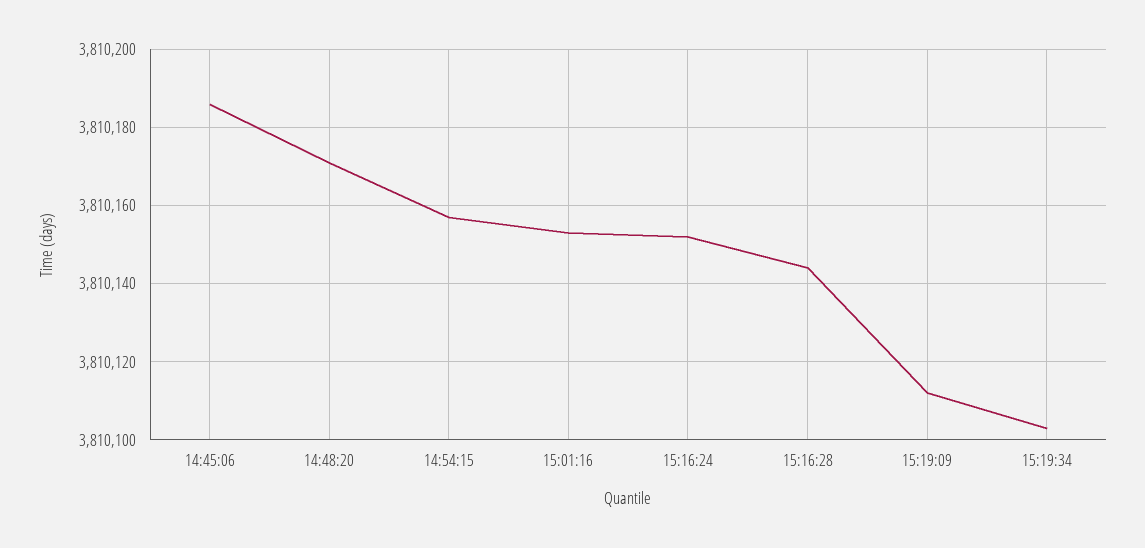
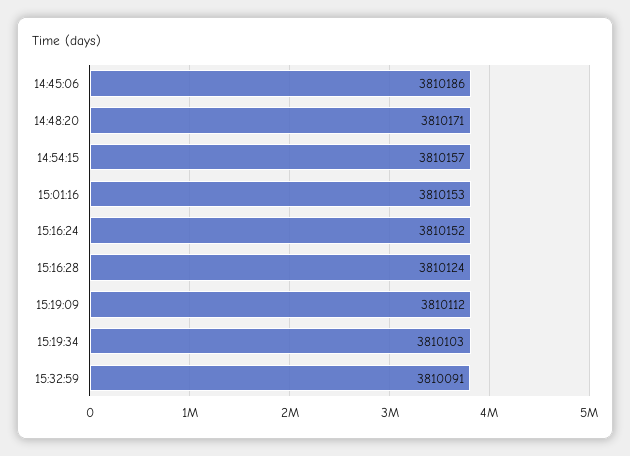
15:16:28: 3810145 -> 3810124
15:32:59: none -> 3810091

